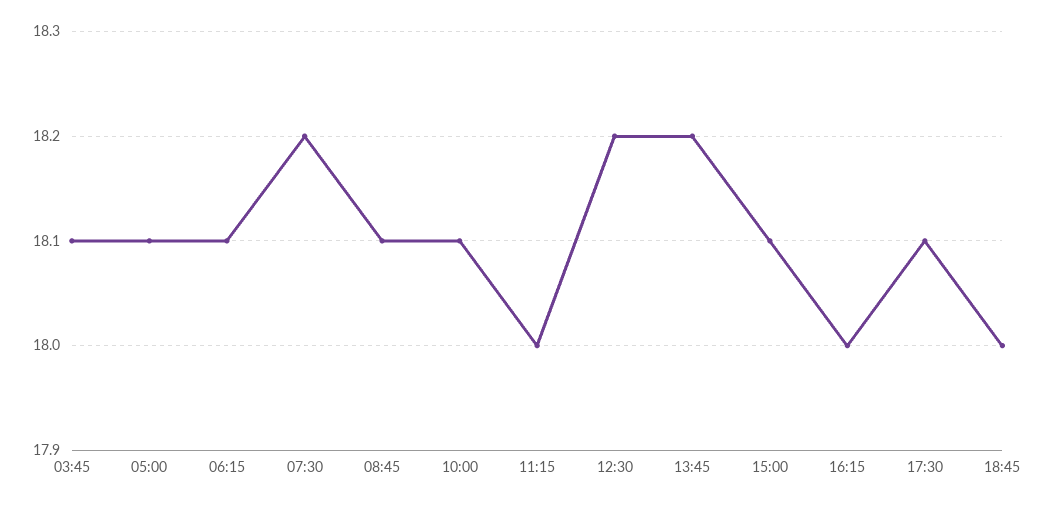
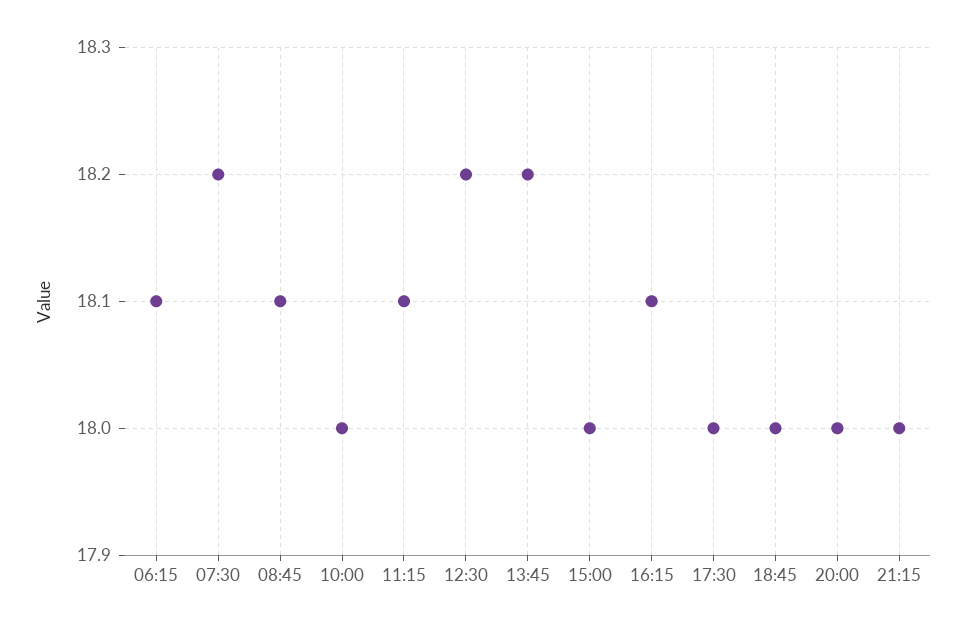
03:45: 18.1 -> none
05:00: 18.1 -> none
10:00: 18.1 -> 18
11:15: 18 -> 18.1
15:00: 18.1 -> 18
16:15: 18 -> 18.1
17:30: 18.1 -> 18
20:00: none -> 18
21:15: none -> 18

